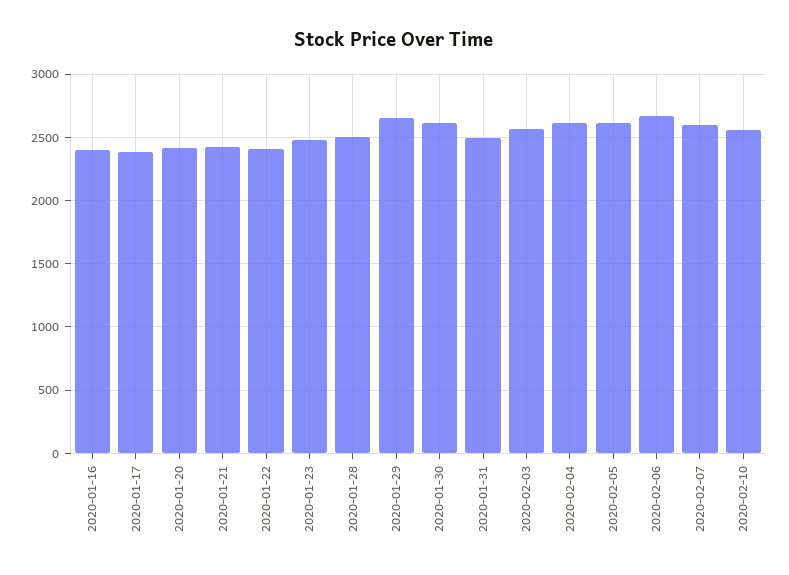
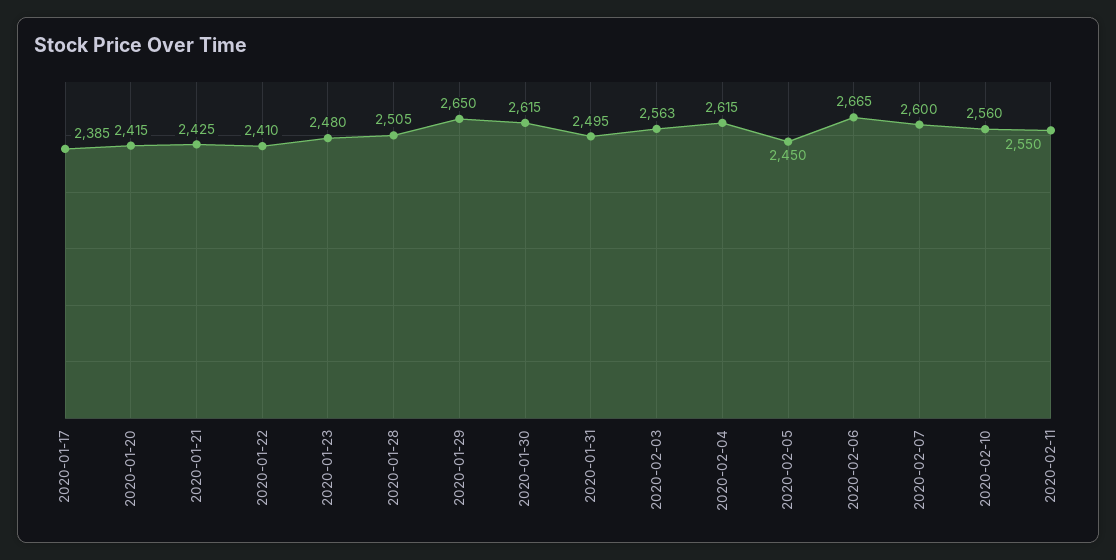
2020-01-16: 2400 -> none
2020-02-05: 2600 -> 2450
2020-02-11: none -> 2550

